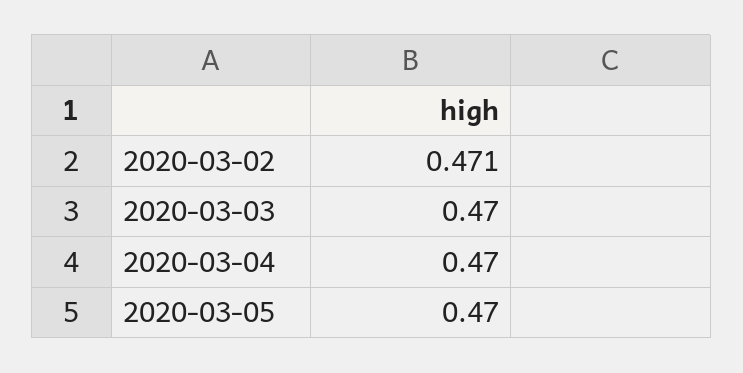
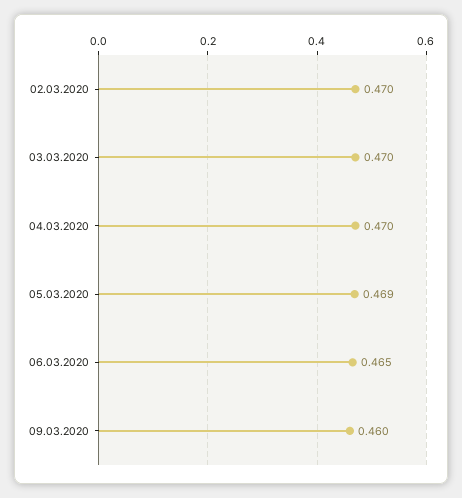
2020-03-02: 0.471 -> 0.47
2020-03-05: 0.47 -> 0.469
06.03.2020: none -> 0.465
09.03.2020: none -> 0.46

